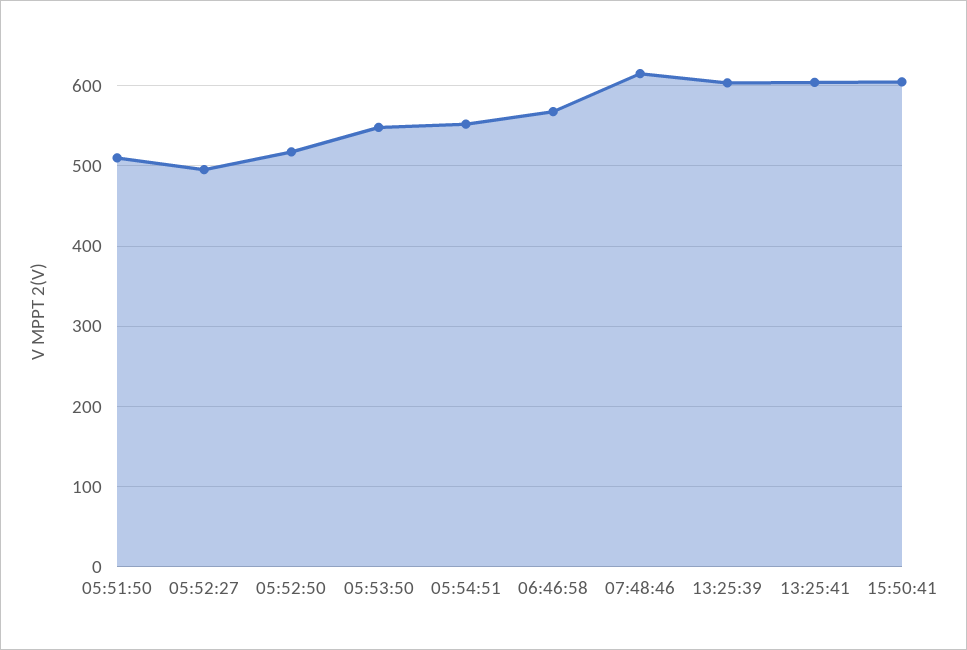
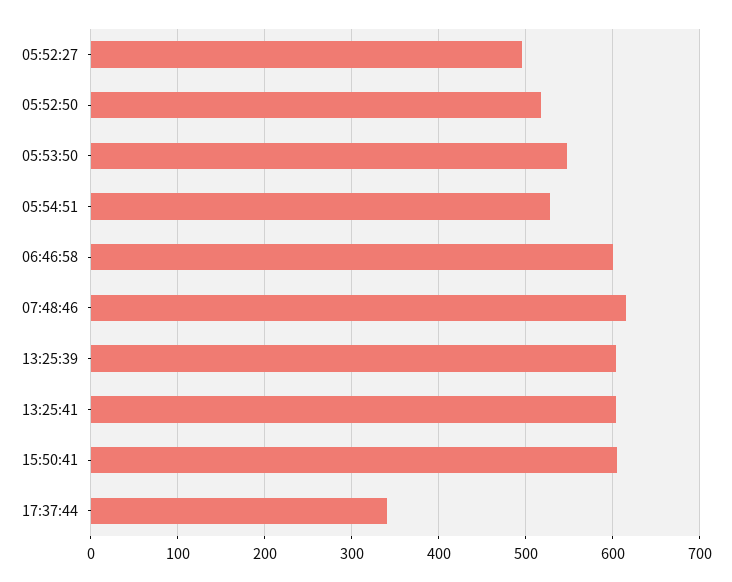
05:51:50: 510 -> none
05:54:51: 550 -> 530
06:46:58: 570 -> 600
17:37:44: none -> 340

